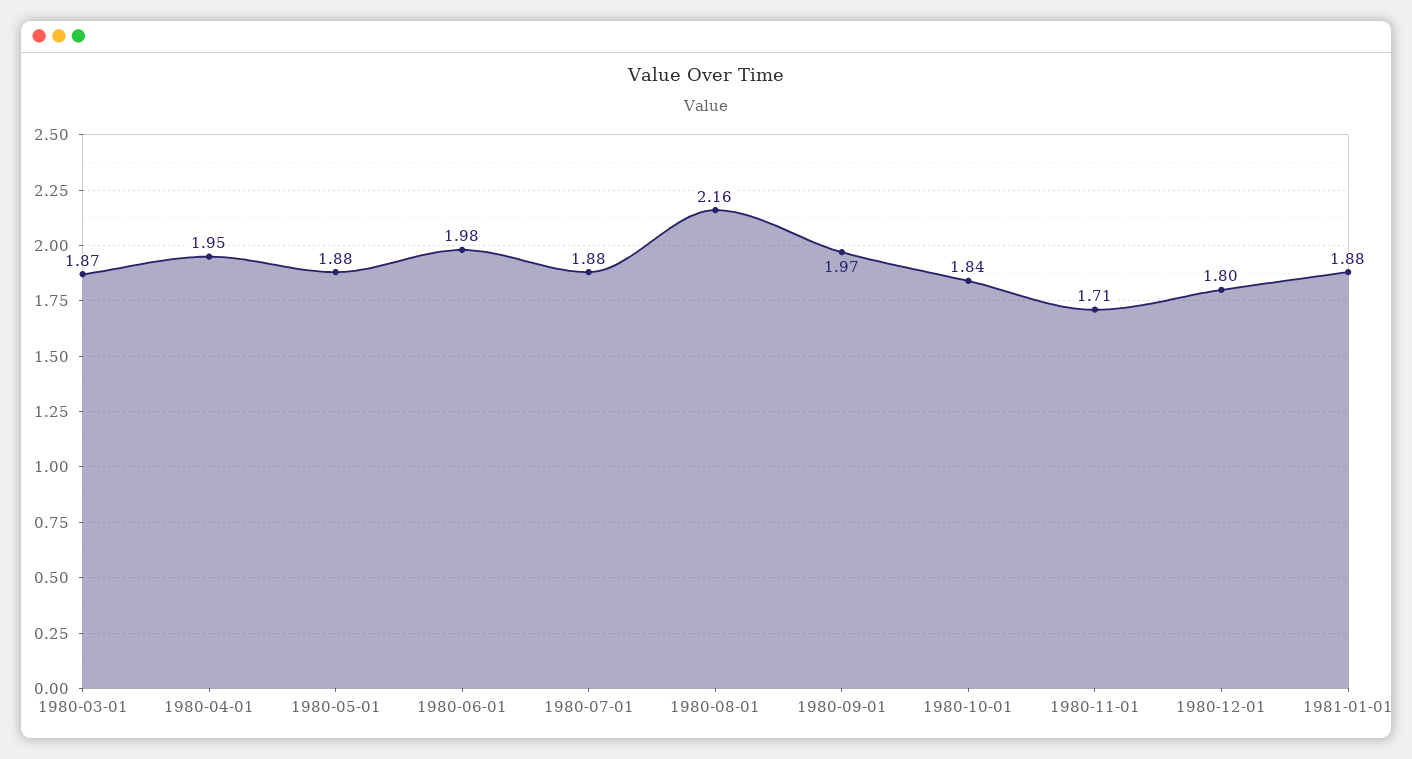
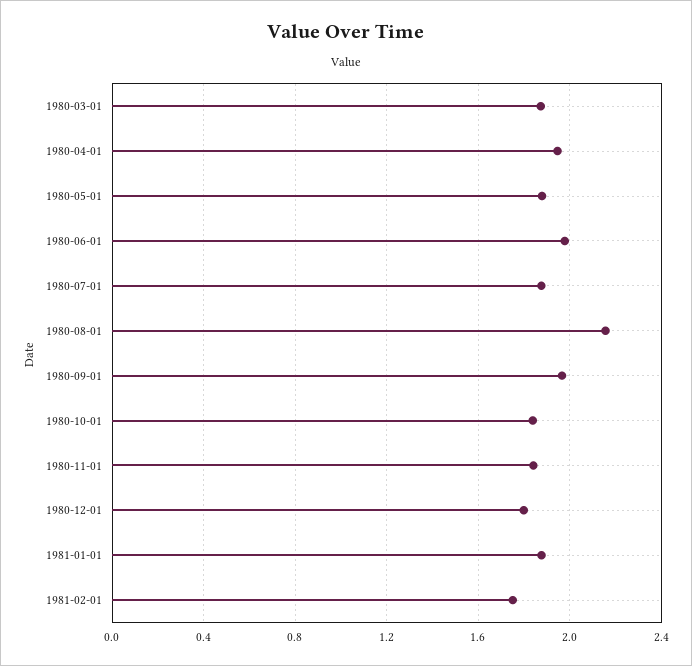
1980-11-01: 1.71 -> 1.85
1981-02-01: none -> 1.75

